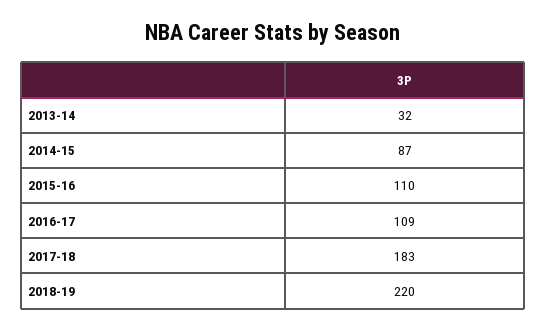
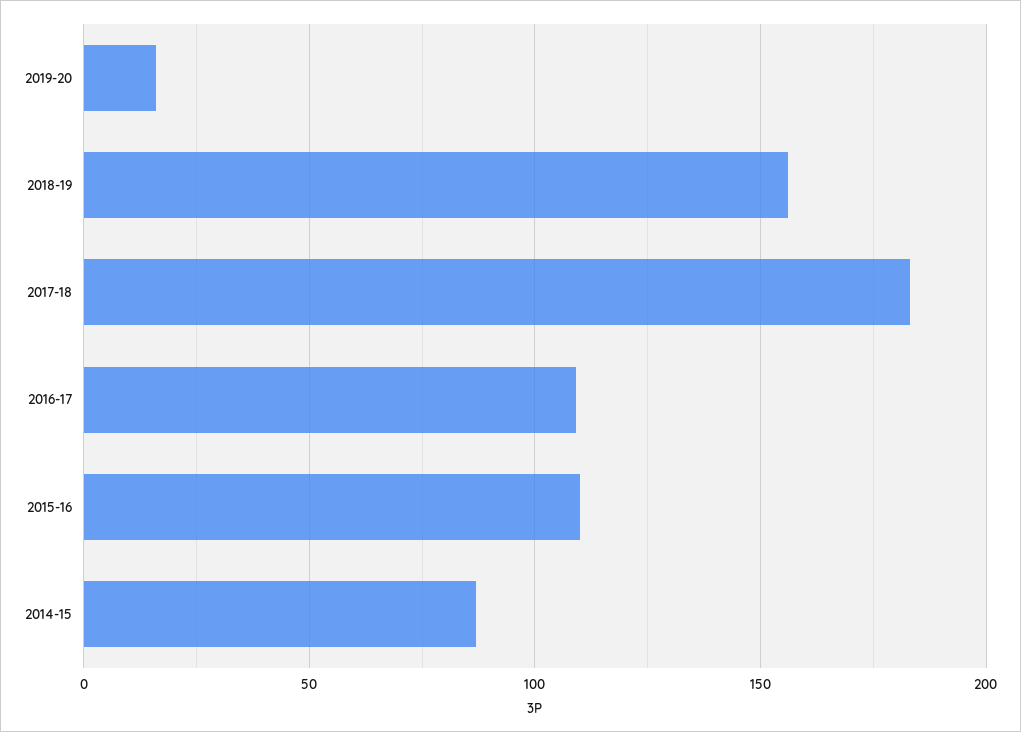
2013-14: 32 -> none
2018-19: 220 -> 155
2019-20: none -> 15

